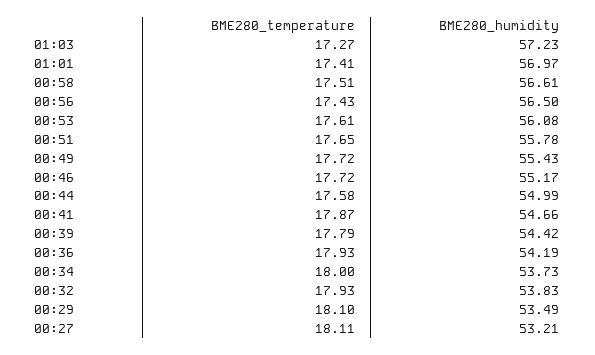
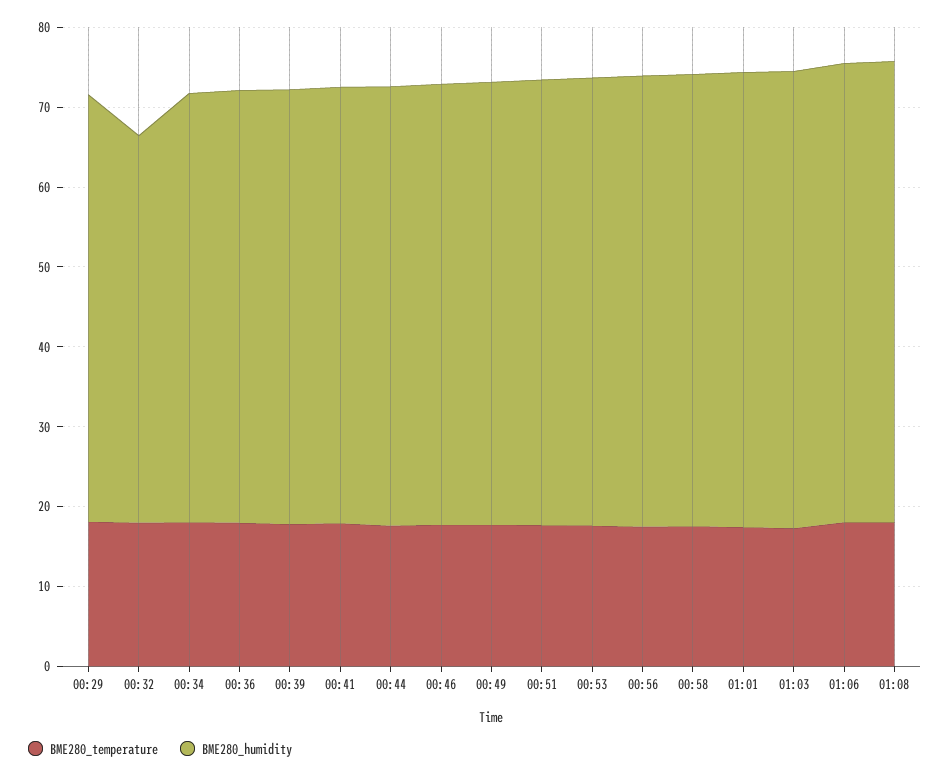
BME280_humidity, 00:32: 53.83 -> 48
BME280_temperature, 00:27: 18.11 -> none
BME280_humidity, 00:27: 53.21 -> none
BME280_temperature, 01:06: none -> 18
BME280_humidity, 01:06: none -> 58
BME280_temperature, 01:08: none -> 18
BME280_humidity, 01:08: none -> 58

